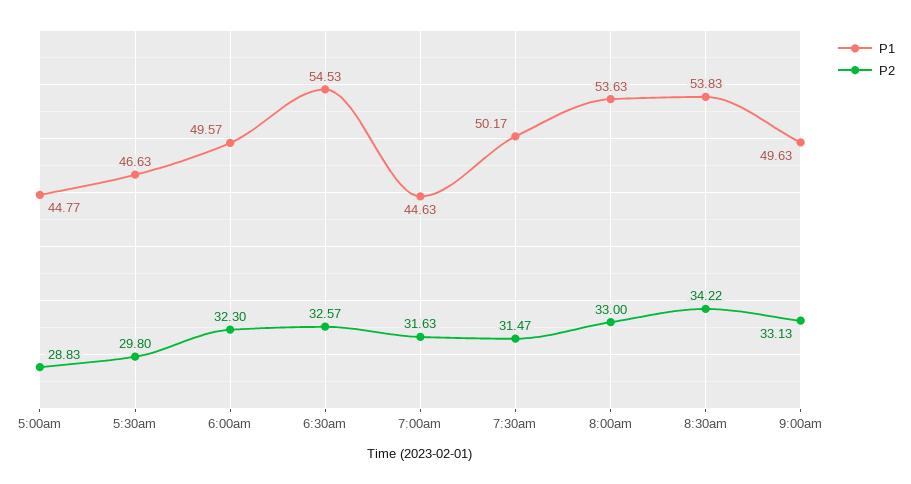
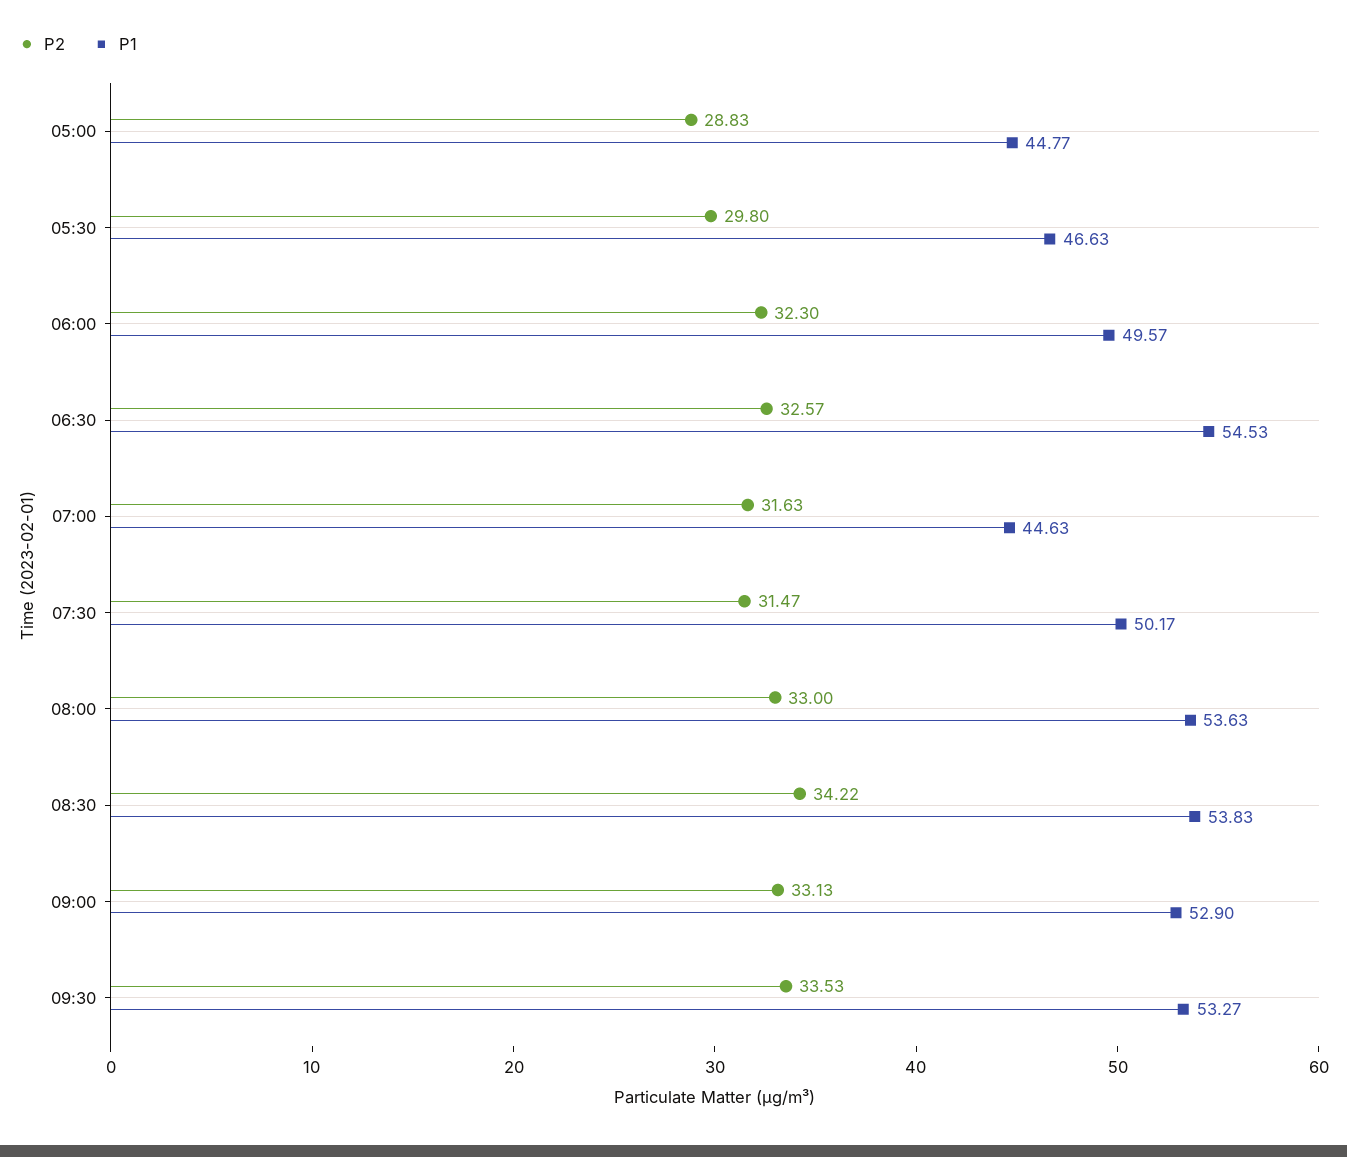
P1, 9:00am: 49.63 -> 52.9
P2, 09:30: none -> 33.53
P1, 09:30: none -> 53.27

